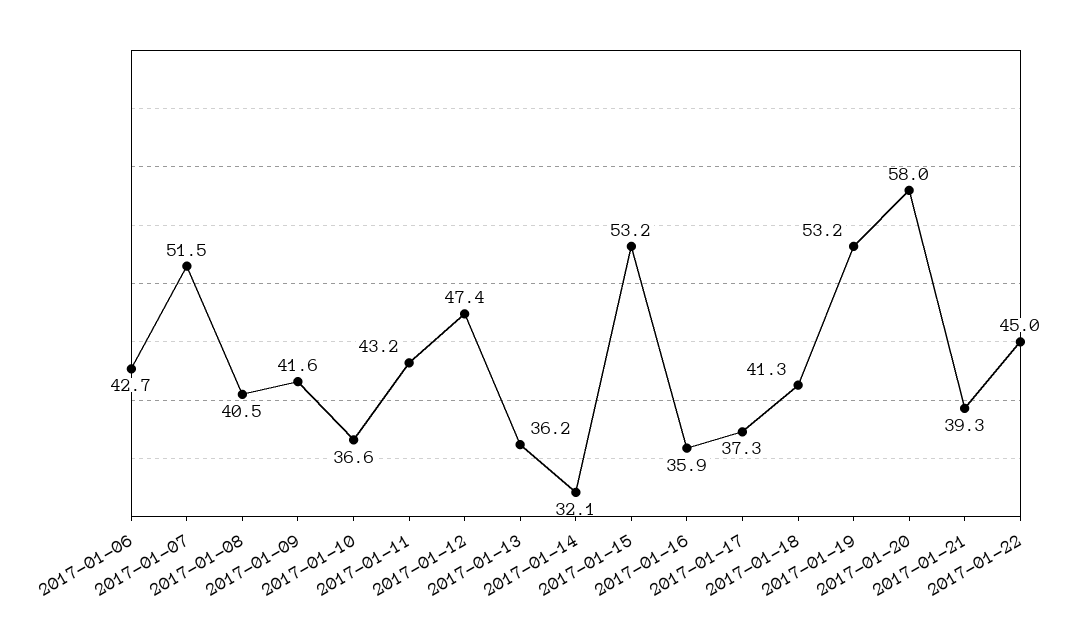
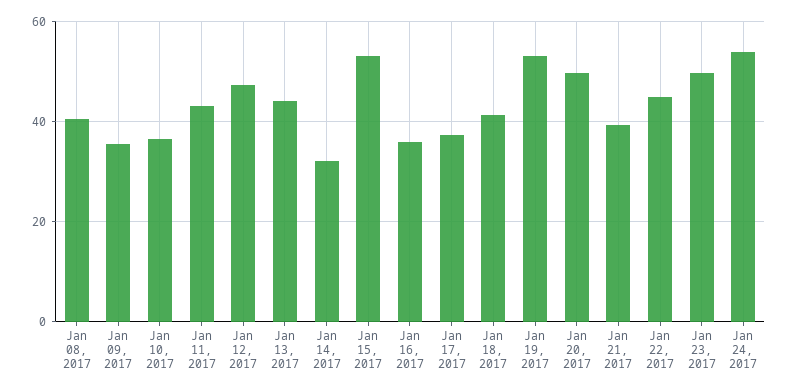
2017-01-06: 42.7 -> none
2017-01-07: 51.5 -> none
2017-01-09: 41.6 -> 36
2017-01-13: 36.2 -> 44
2017-01-20: 58 -> 50
Jan 23, 2017: none -> 50
Jan 24, 2017: none -> 54

